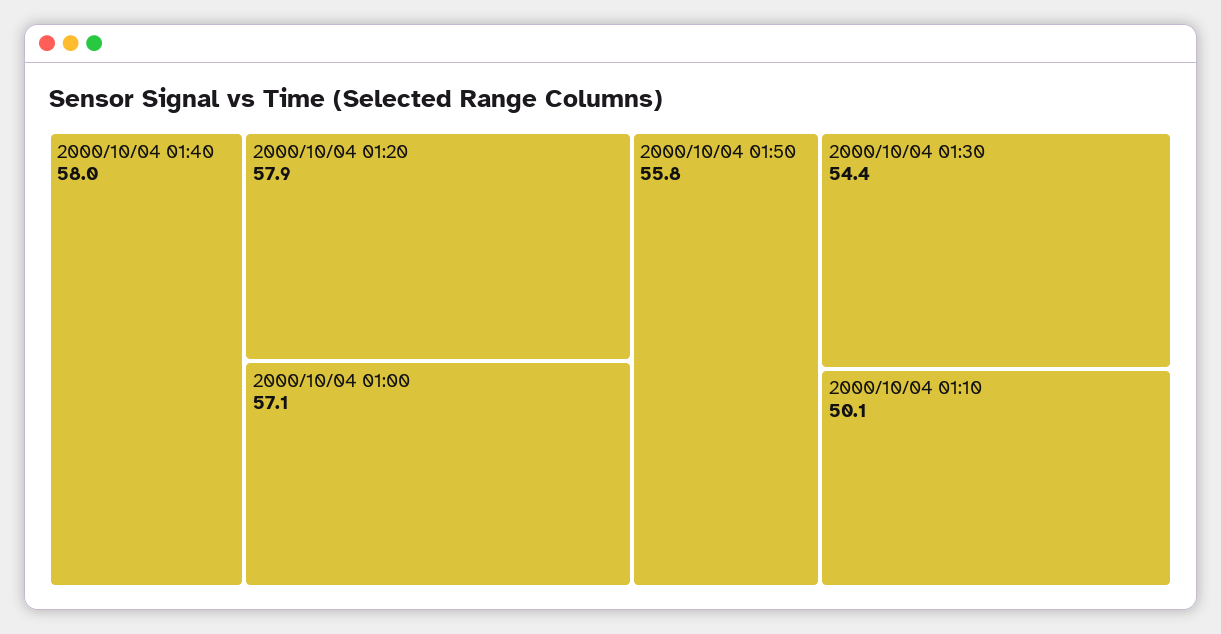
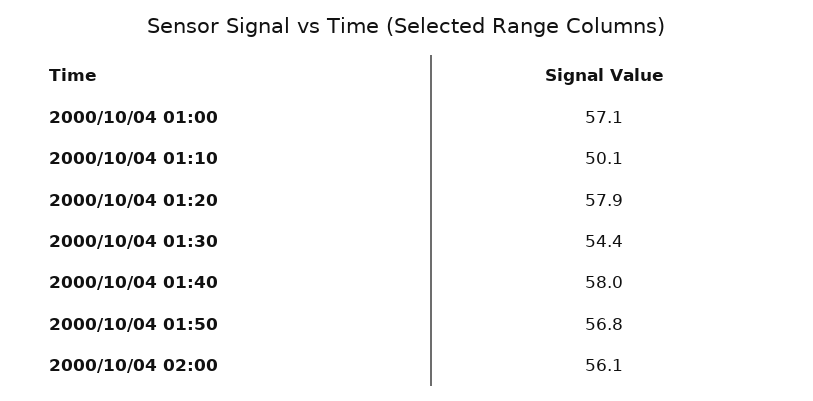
2000/10/04 01:50: 55.8 -> 56.8
2000/10/04 02:00: none -> 56.1

